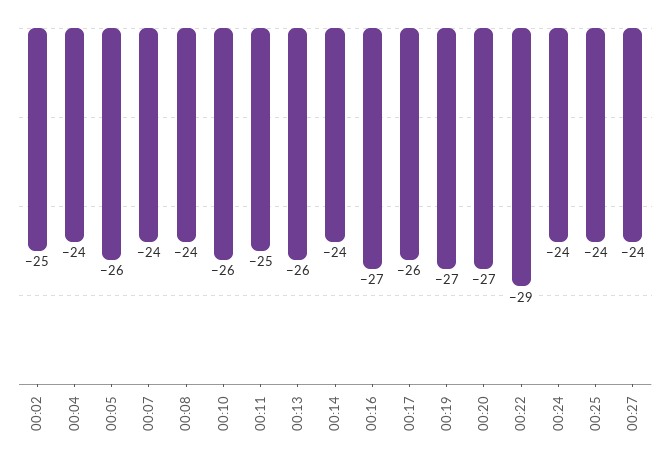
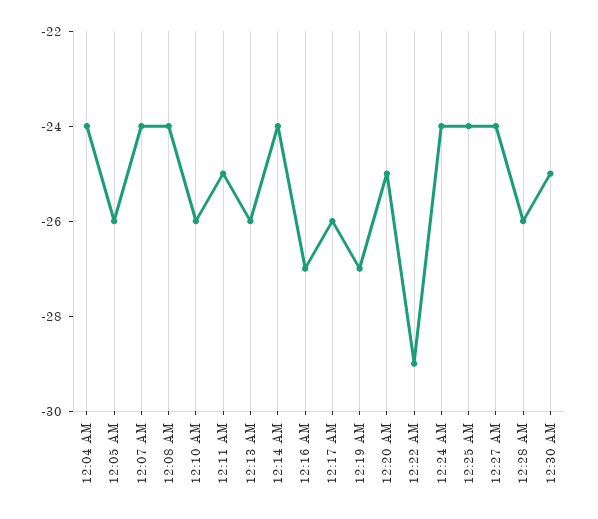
00:02: -25 -> none
00:20: -27 -> -25
12:28 AM: none -> -26
12:30 AM: none -> -25

